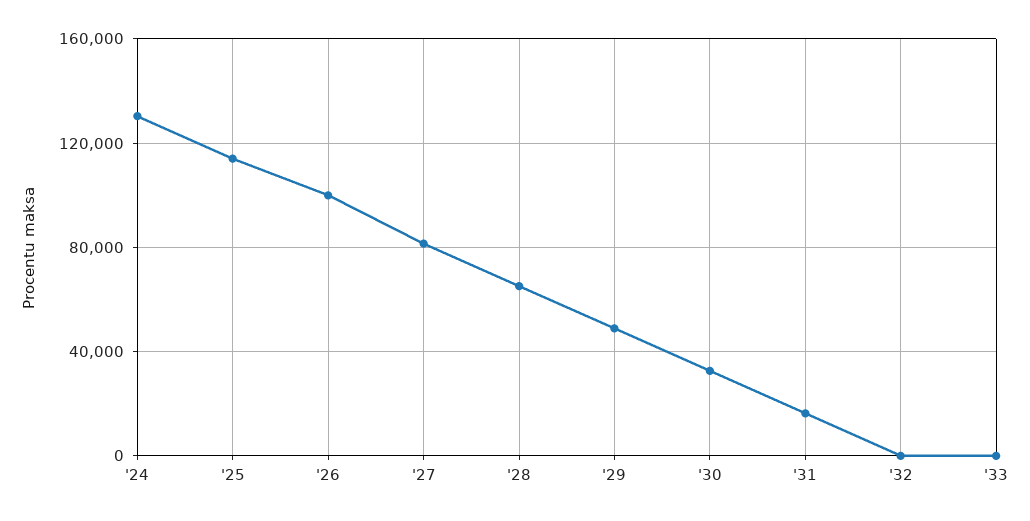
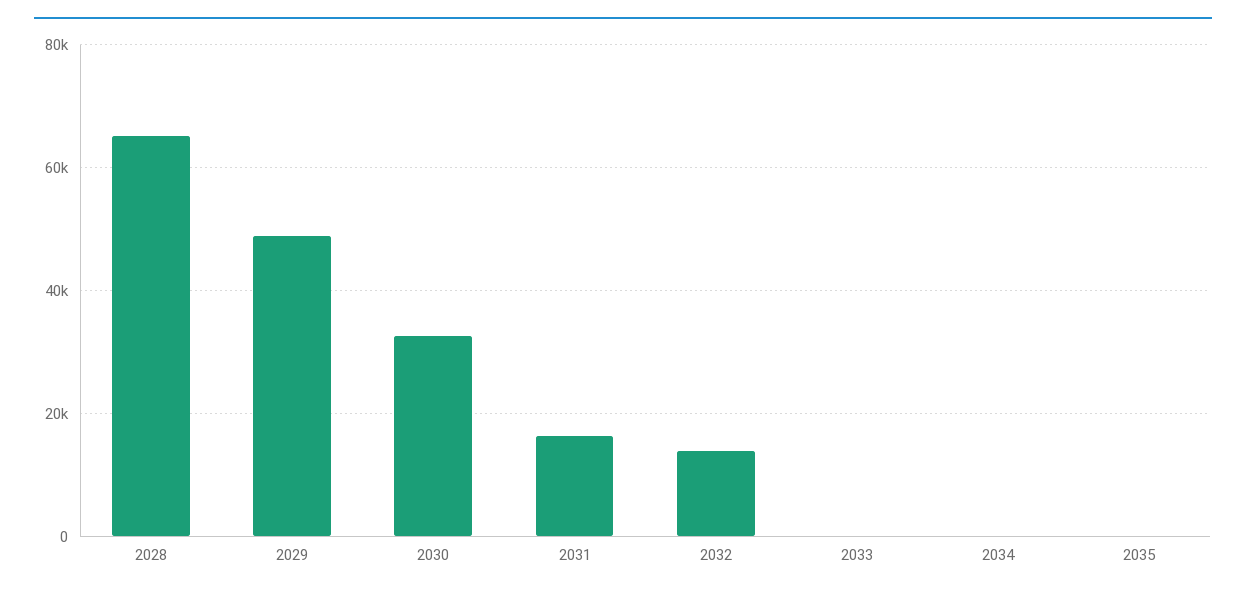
'24: 130000 -> none
'25: 115000 -> none
'26: 100000 -> none
'27: 80000 -> none
'32: 0 -> 14000
2034: none -> 0
2035: none -> 0

